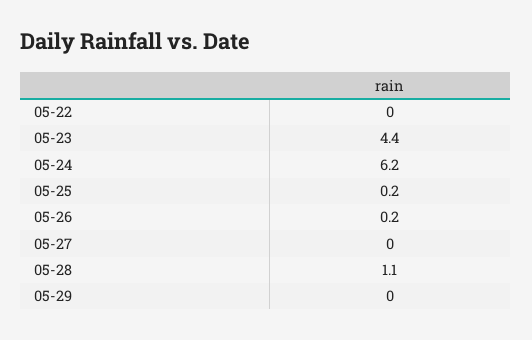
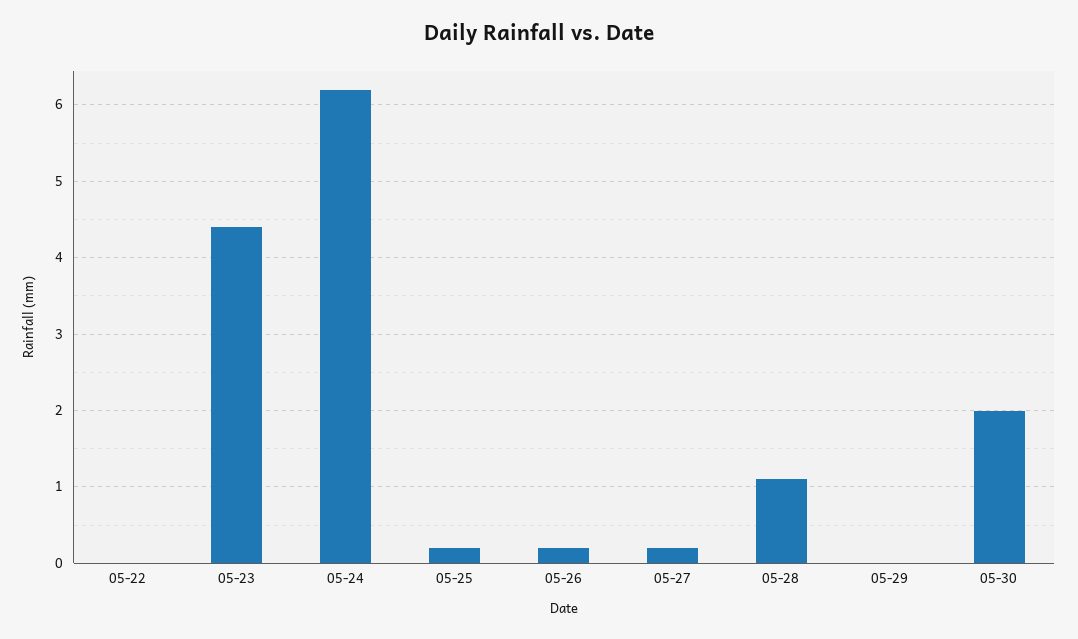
05-27: 0 -> 0.2
05-30: none -> 2

